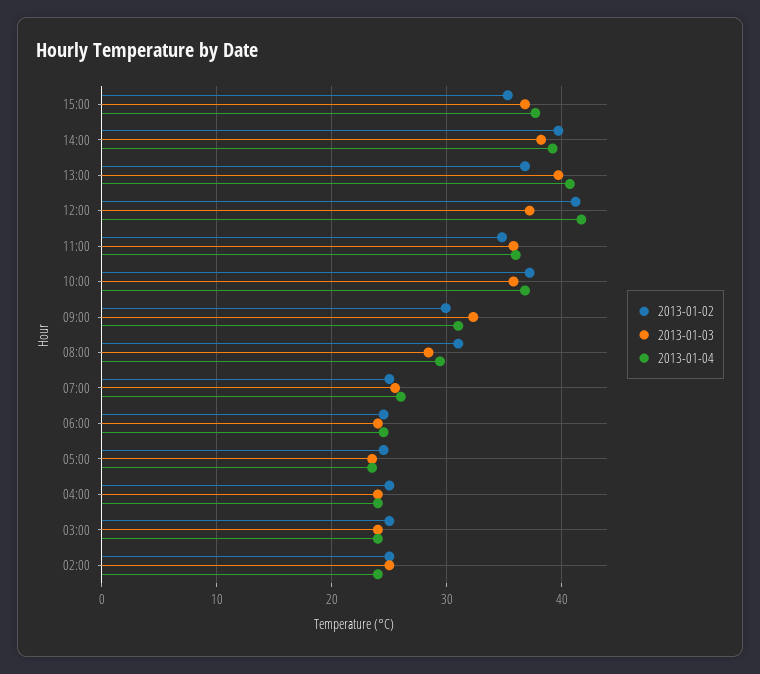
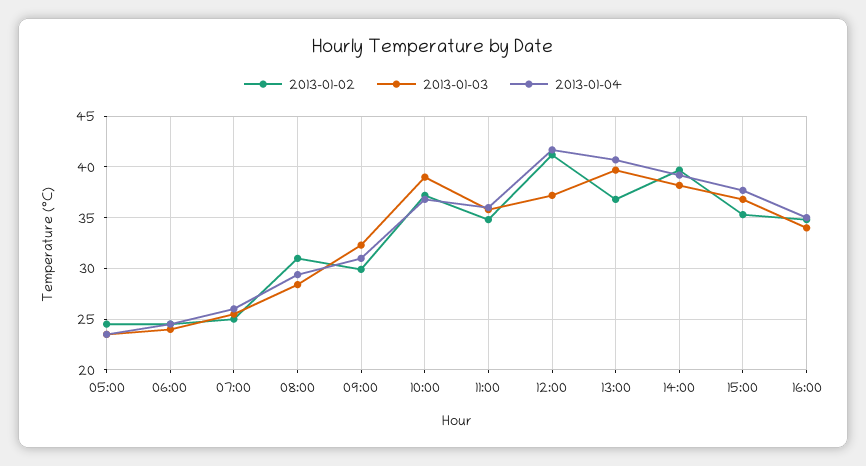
2013-01-03, 10:00: 36 -> 39
2013-01-02, 04:00: 25 -> none
2013-01-03, 04:00: 24 -> none
2013-01-04, 04:00: 24 -> none
2013-01-02, 03:00: 25 -> none
2013-01-03, 03:00: 24 -> none
2013-01-04, 03:00: 24 -> none
2013-01-02, 02:00: 25 -> none
2013-01-03, 02:00: 25 -> none
2013-01-04, 02:00: 24 -> none
2013-01-02, 16:00: none -> 35
2013-01-03, 16:00: none -> 34
2013-01-04, 16:00: none -> 35

